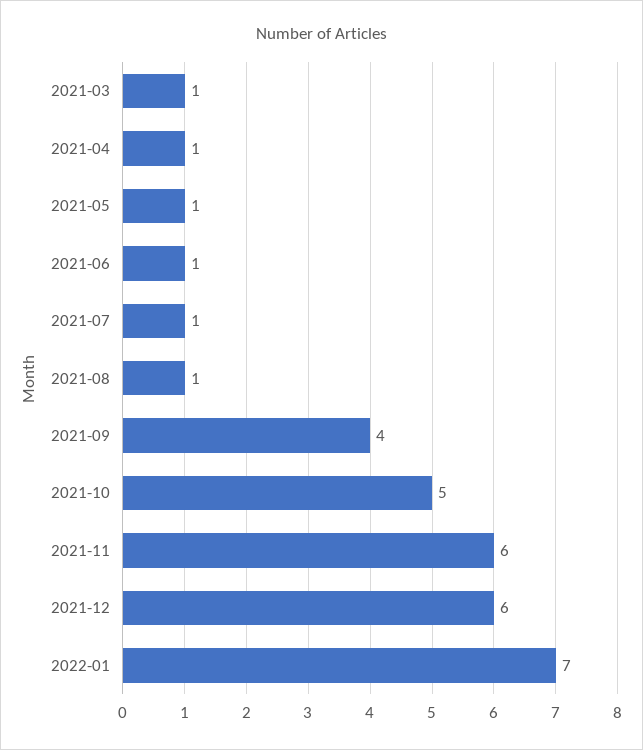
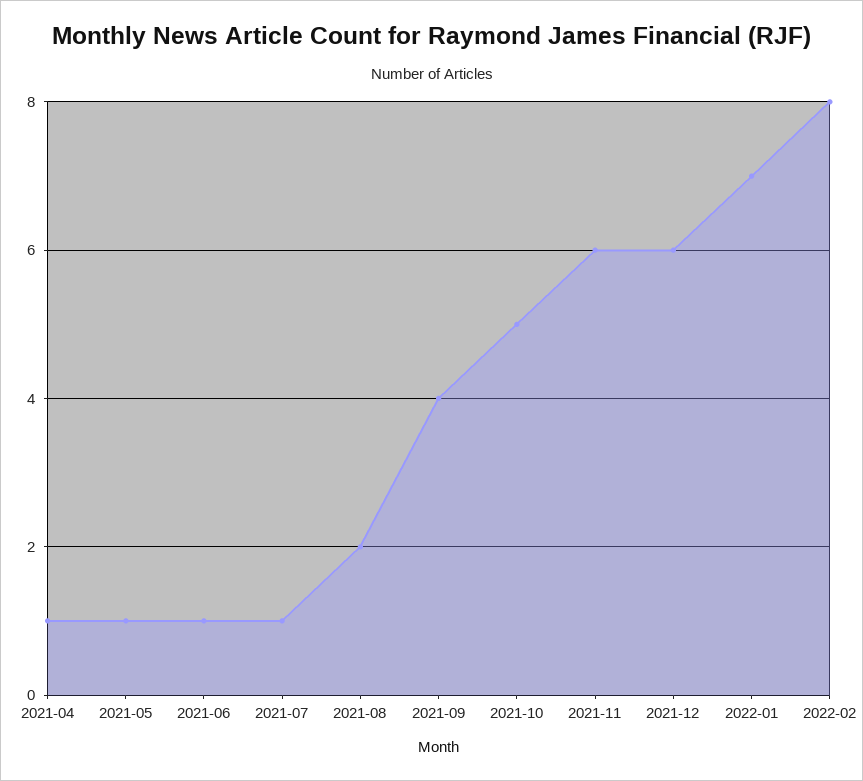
2021-03: 1 -> none
2021-08: 1 -> 2
2022-02: none -> 8

